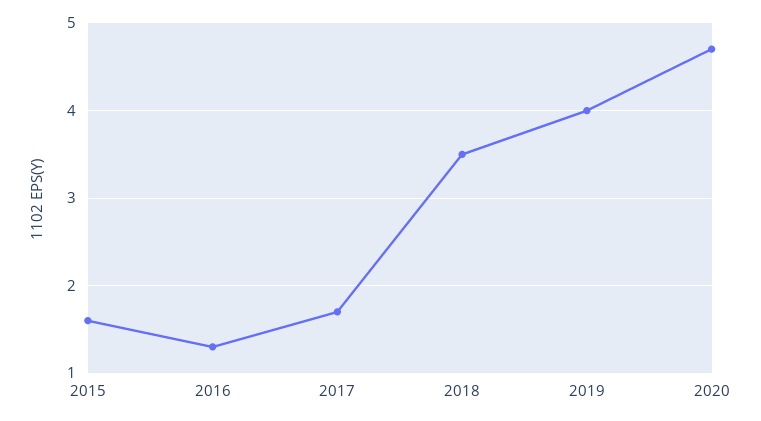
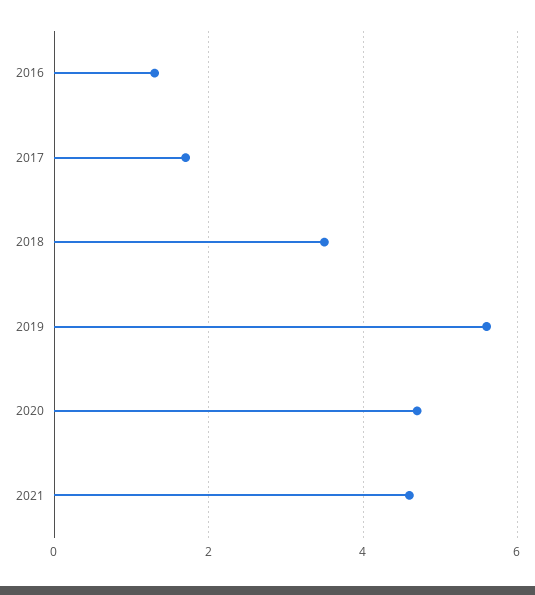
2015: 1.6 -> none
2019: 4 -> 5.5
2021: none -> 4.5

